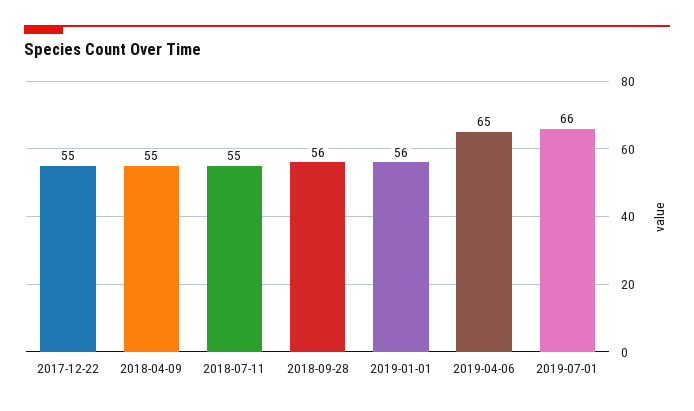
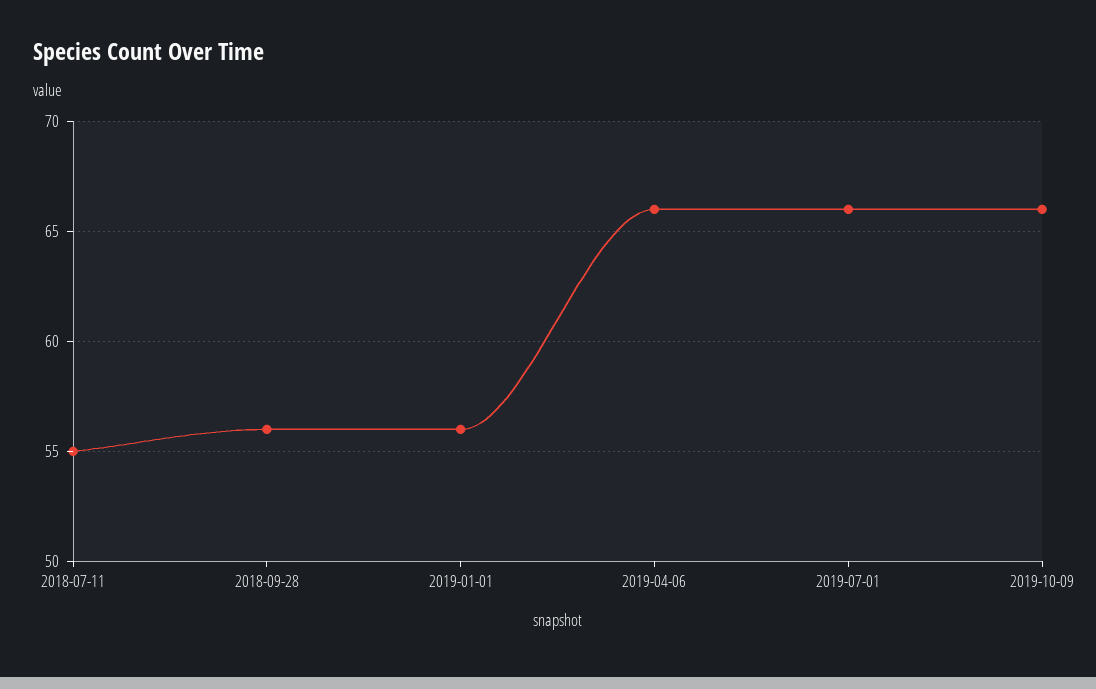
2017-12-22: 55 -> none
2018-04-09: 55 -> none
2019-04-06: 65 -> 66
2019-10-09: none -> 66

